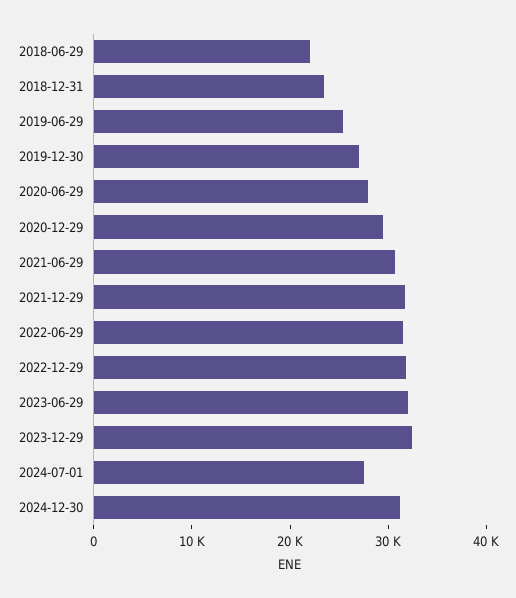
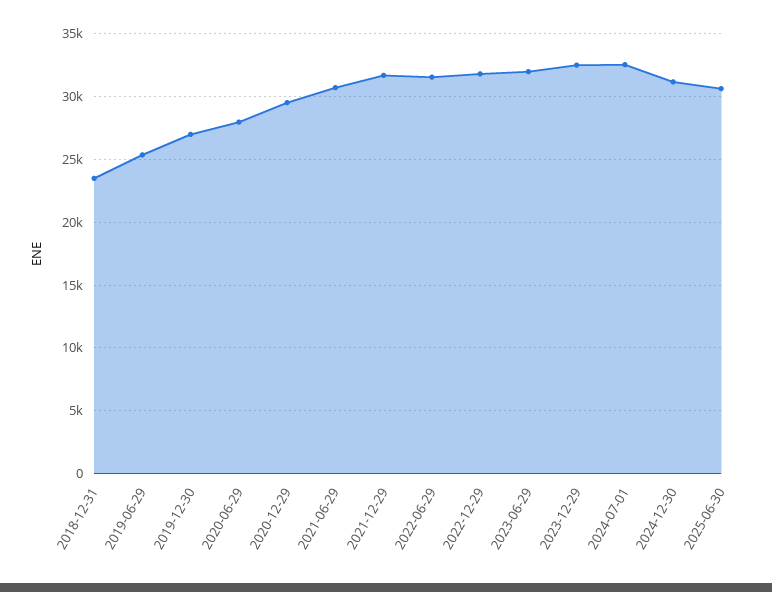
2018-06-29: 22000 -> none
2024-07-01: 28000 -> 32500
2025-06-30: none -> 30500

